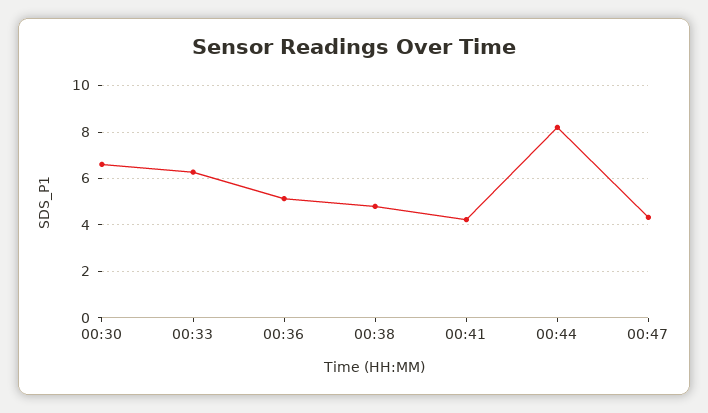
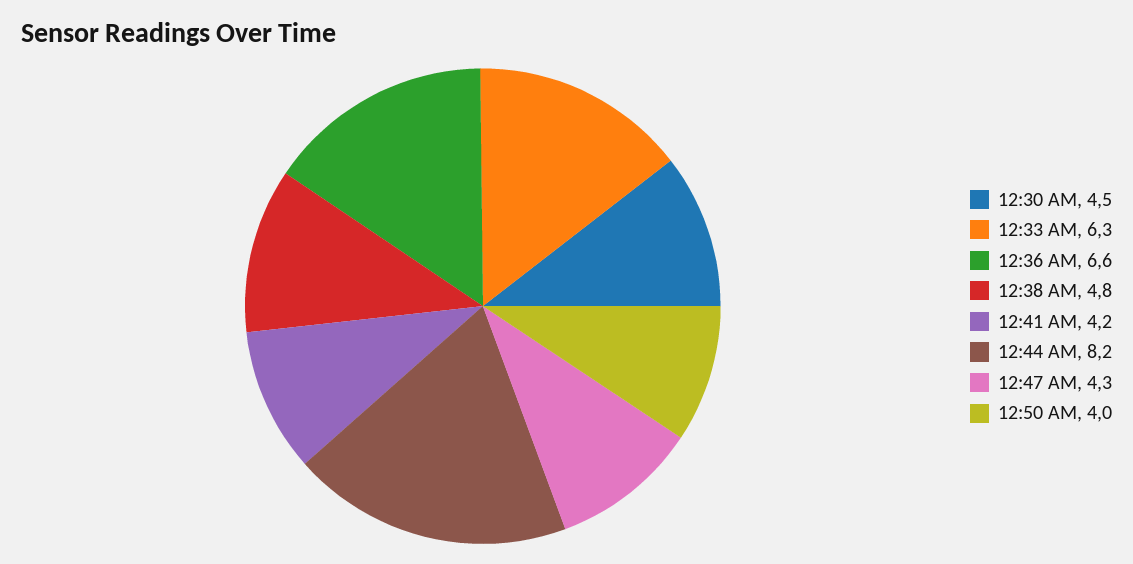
00:30: 6.5 -> 4.5
00:36: 5 -> 6.6
12:50 AM: none -> 4

